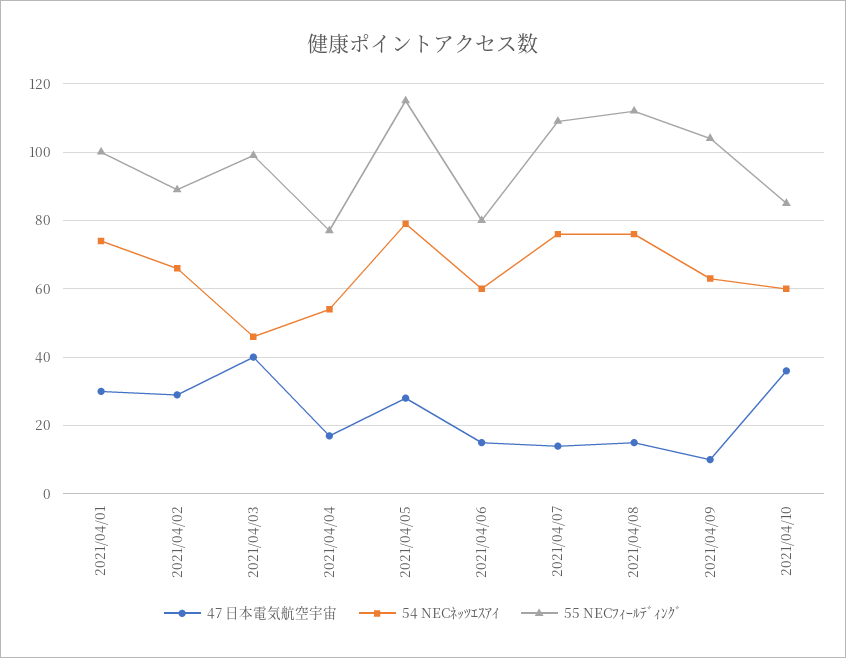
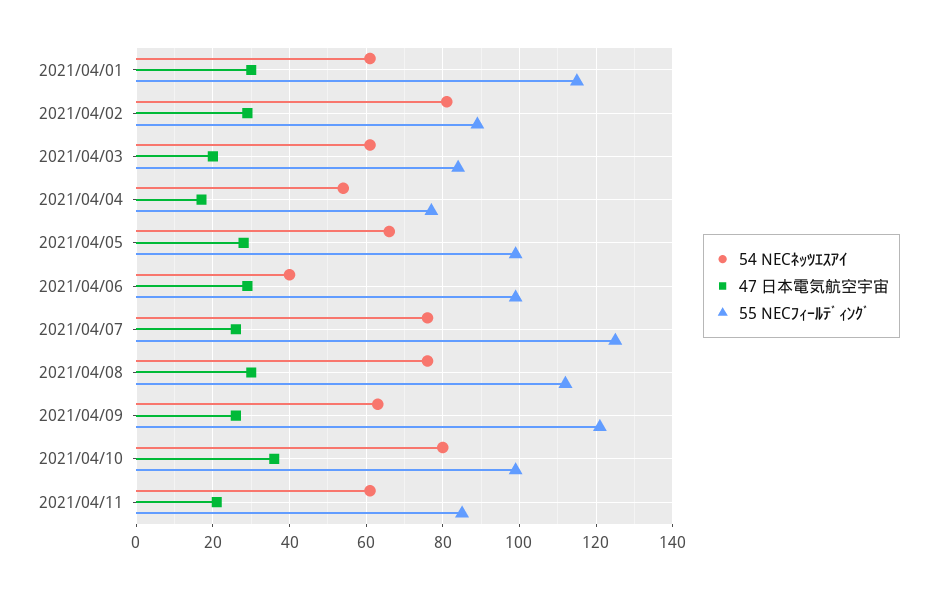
54 NECﾈｯﾂｴｽｱｲ, 2021/04/01: 75 -> 60
55 NECﾌｨｰﾙﾃﾞｨﾝｸﾞ, 2021/04/01: 100 -> 115
54 NECﾈｯﾂｴｽｱｲ, 2021/04/02: 65 -> 80
47 日本電気航空宇宙, 2021/04/03: 40 -> 20
54 NECﾈｯﾂｴｽｱｲ, 2021/04/03: 45 -> 60
55 NECﾌｨｰﾙﾃﾞｨﾝｸﾞ, 2021/04/03: 100 -> 85
54 NECﾈｯﾂｴｽｱｲ, 2021/04/05: 80 -> 65
55 NECﾌｨｰﾙﾃﾞｨﾝｸﾞ, 2021/04/05: 115 -> 100
47 日本電気航空宇宙, 2021/04/06: 15 -> 30
54 NECﾈｯﾂｴｽｱｲ, 2021/04/06: 60 -> 40
55 NECﾌｨｰﾙﾃﾞｨﾝｸﾞ, 2021/04/06: 80 -> 100
47 日本電気航空宇宙, 2021/04/07: 15 -> 25
55 NECﾌｨｰﾙﾃﾞｨﾝｸﾞ, 2021/04/07: 110 -> 125
47 日本電気航空宇宙, 2021/04/08: 15 -> 30
47 日本電気航空宇宙, 2021/04/09: 10 -> 25
55 NECﾌｨｰﾙﾃﾞｨﾝｸﾞ, 2021/04/09: 105 -> 120
54 NECﾈｯﾂｴｽｱｲ, 2021/04/10: 60 -> 80
55 NECﾌｨｰﾙﾃﾞｨﾝｸﾞ, 2021/04/10: 85 -> 100
54 NECﾈｯﾂｴｽｱｲ, 2021/04/11: none -> 60
47 日本電気航空宇宙, 2021/04/11: none -> 20
55 NECﾌｨｰﾙﾃﾞｨﾝｸﾞ, 2021/04/11: none -> 85

